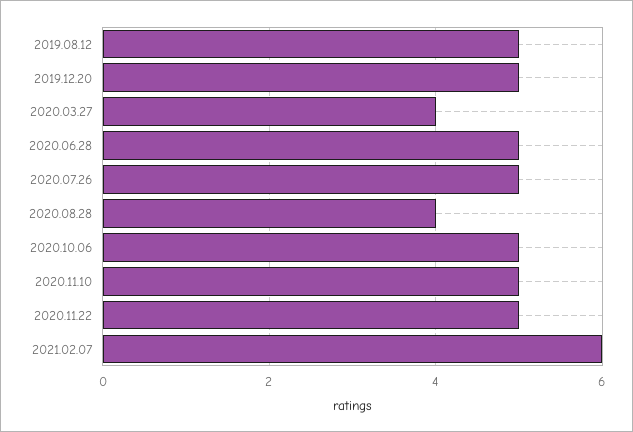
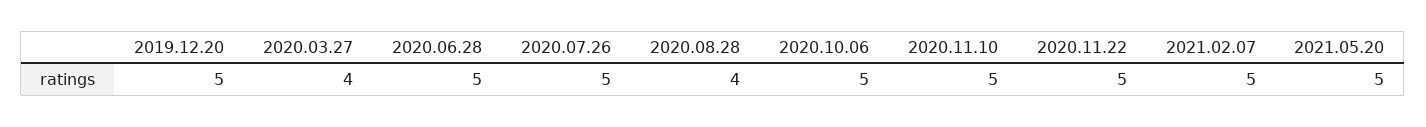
2019.08.12: 5 -> none
2021.02.07: 6 -> 5
2021.05.20: none -> 5

